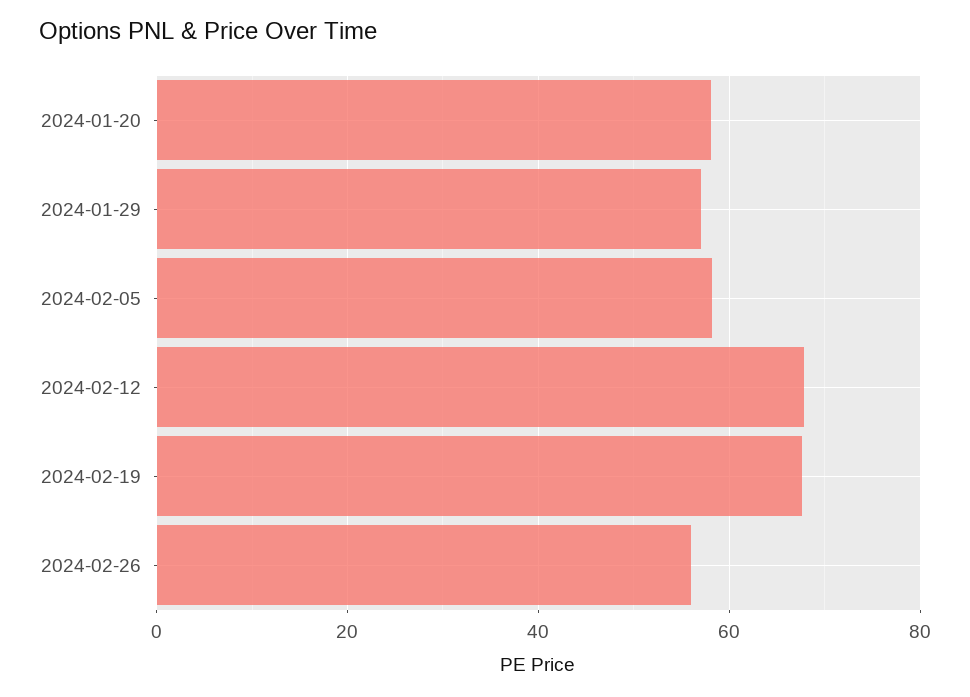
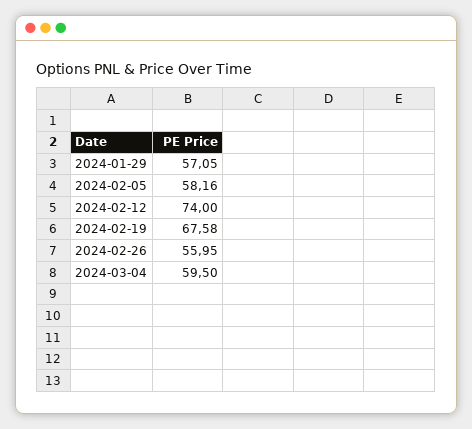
2024-01-20: 58 -> none
2024-02-12: 68 -> 74
2024-03-04: none -> 59.5

